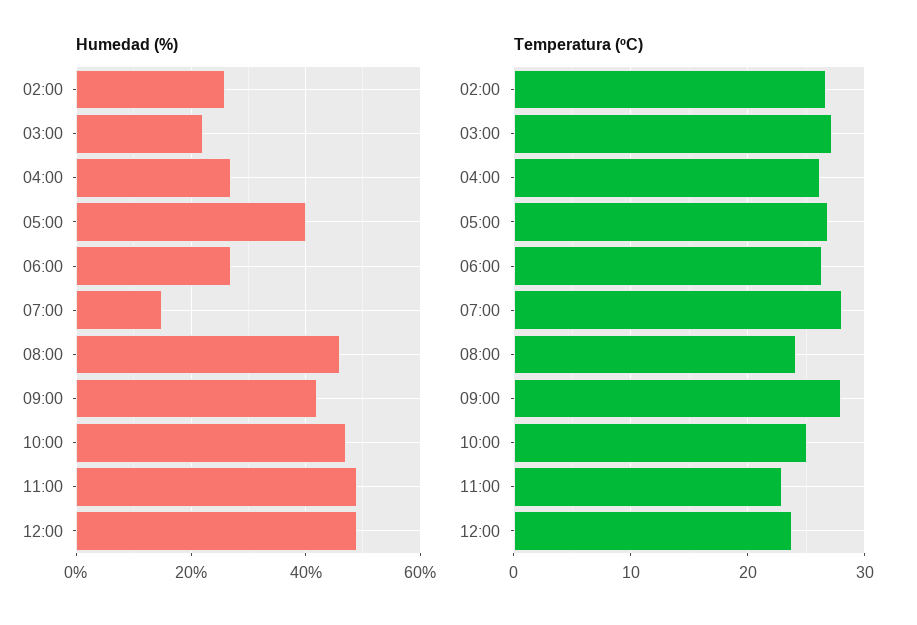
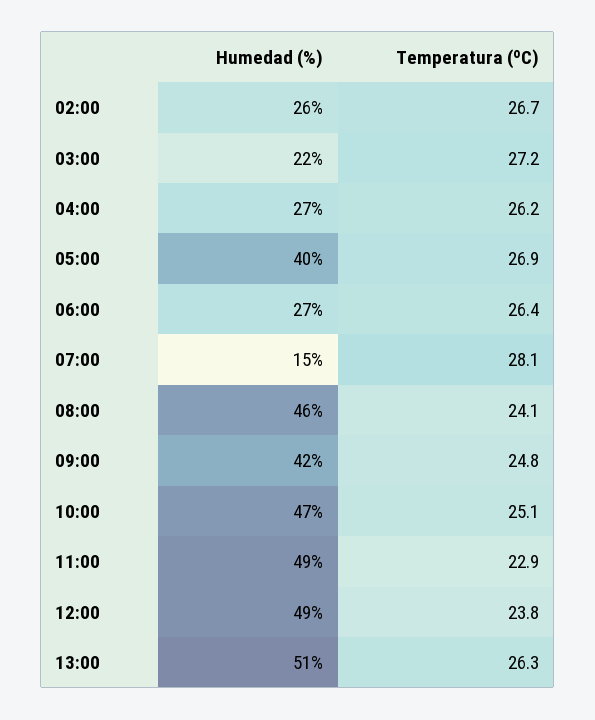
Temperatura (ºC), 09:00: 28 -> 24.8
Humedad (%), 13:00: none -> 51
Temperatura (ºC), 13:00: none -> 26.3

